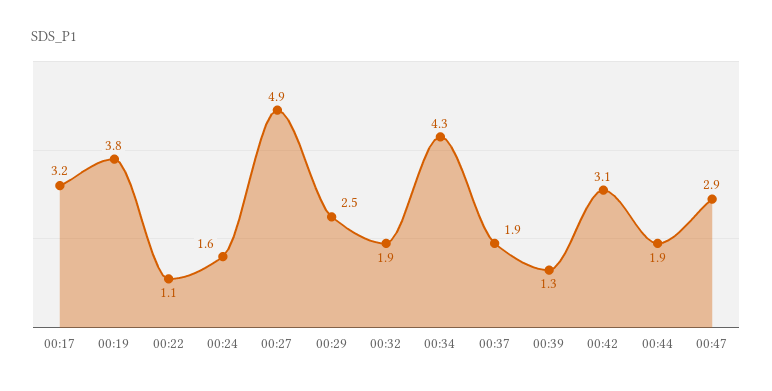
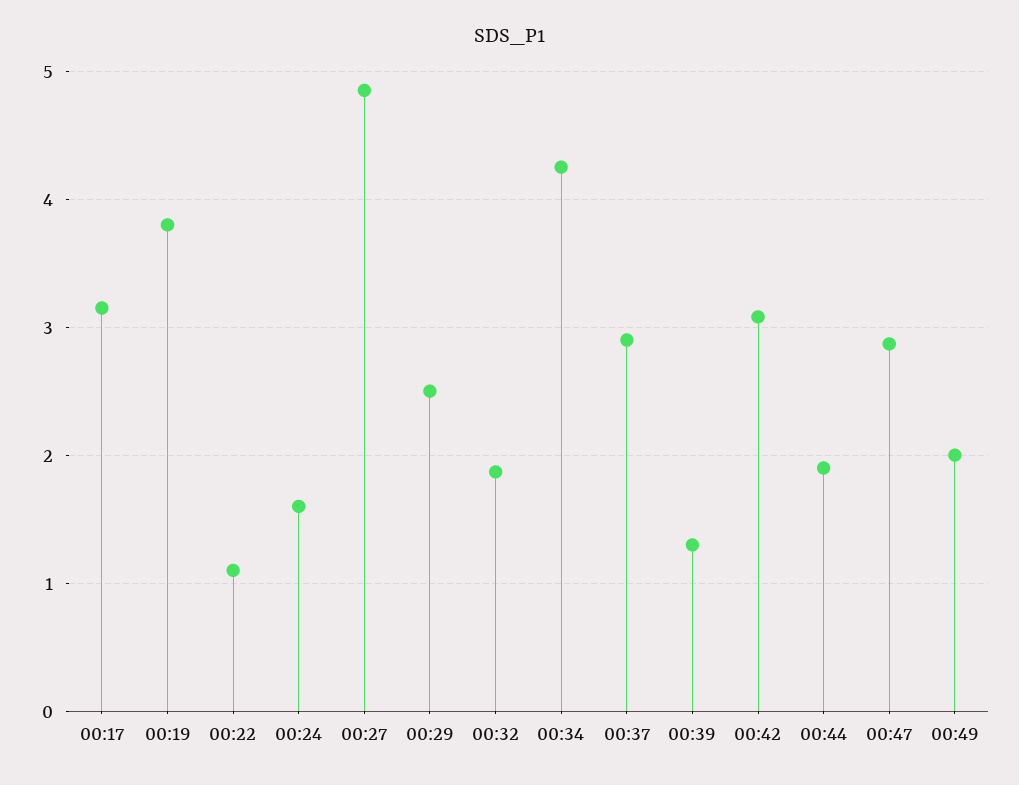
00:37: 1.9 -> 2.9
00:49: none -> 2

